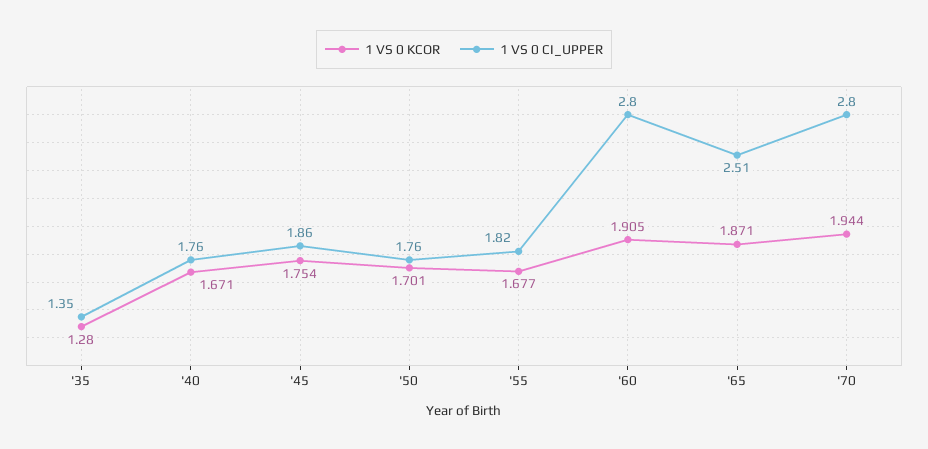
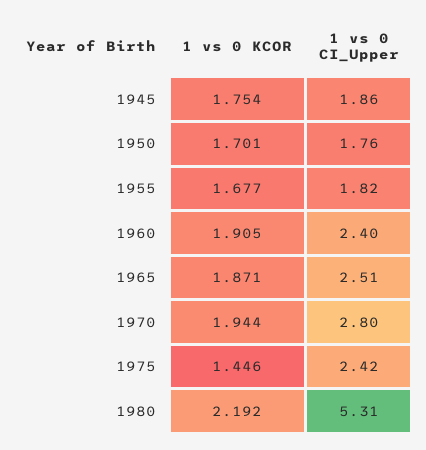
1 VS 0 KCOR, '35: 1.28 -> none
1 VS 0 CI_UPPER, '35: 1.35 -> none
1 VS 0 KCOR, '40: 1.671 -> none
1 VS 0 CI_UPPER, '40: 1.76 -> none
1 VS 0 CI_UPPER, '60: 2.8 -> 2.4
1 VS 0 KCOR, 1975: none -> 1.446
1 VS 0 CI_UPPER, 1975: none -> 2.42
1 VS 0 KCOR, 1980: none -> 2.192
1 VS 0 CI_UPPER, 1980: none -> 5.31

